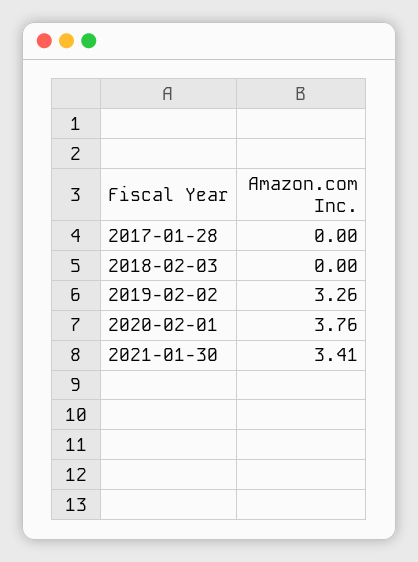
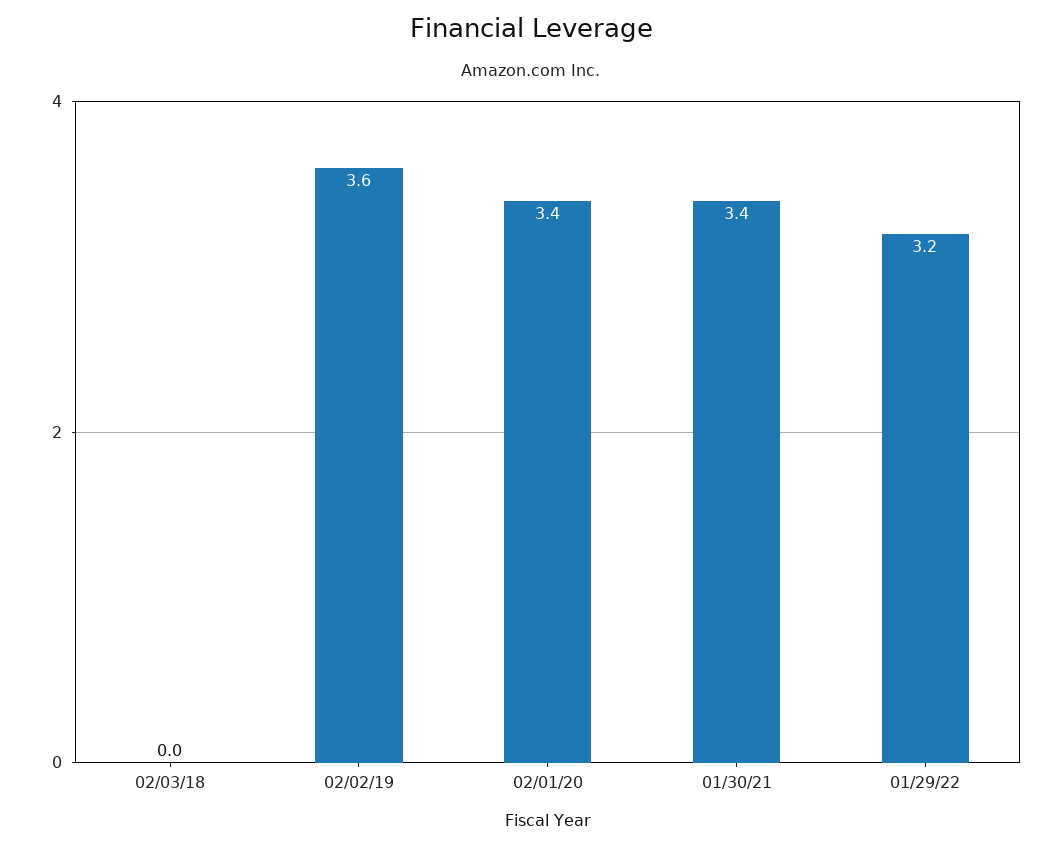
2017-01-28: 0 -> none
2019-02-02: 3.26 -> 3.6
2020-02-01: 3.76 -> 3.4
01/29/22: none -> 3.2

